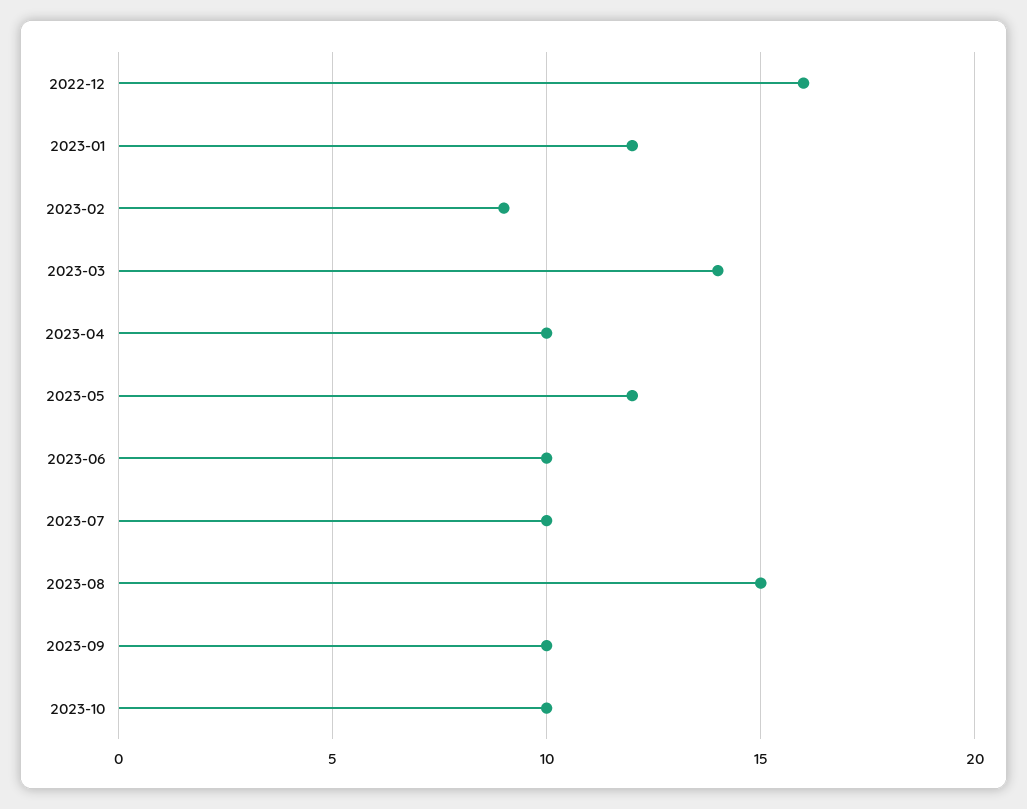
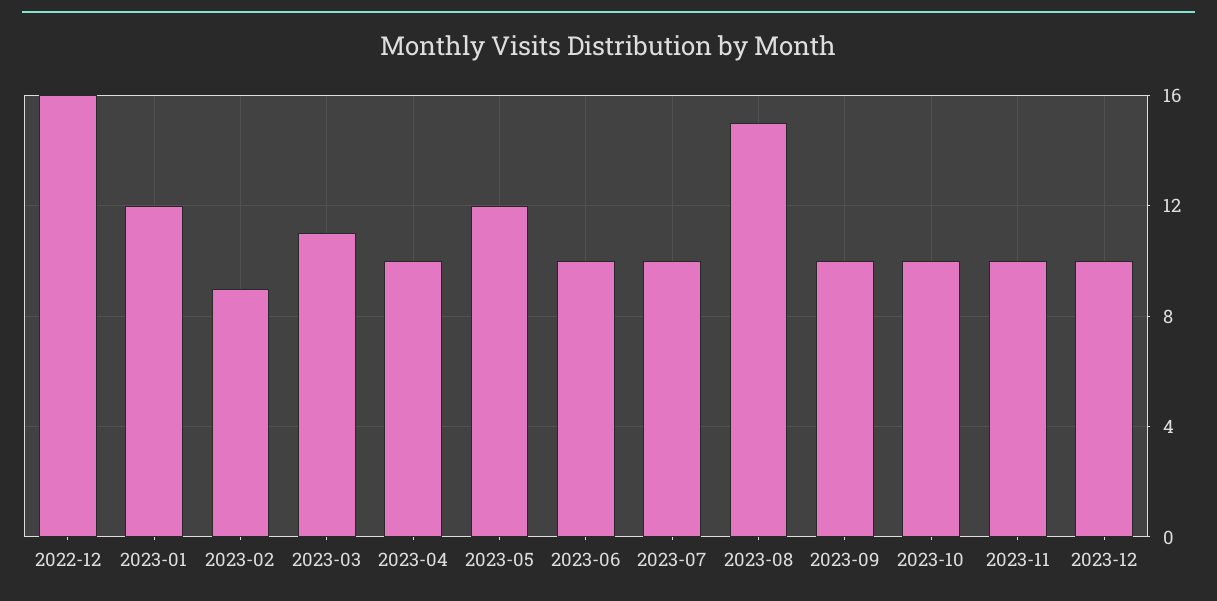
2023-03: 14 -> 11
2023-11: none -> 10
2023-12: none -> 10

